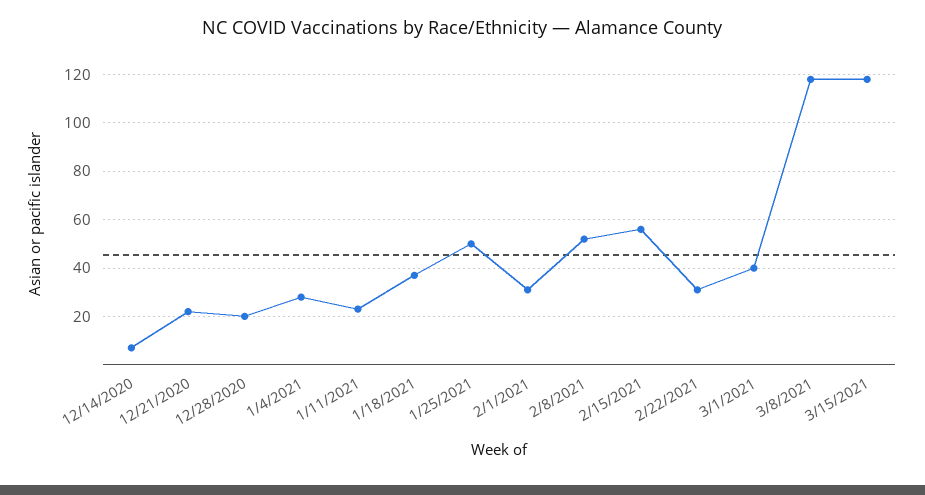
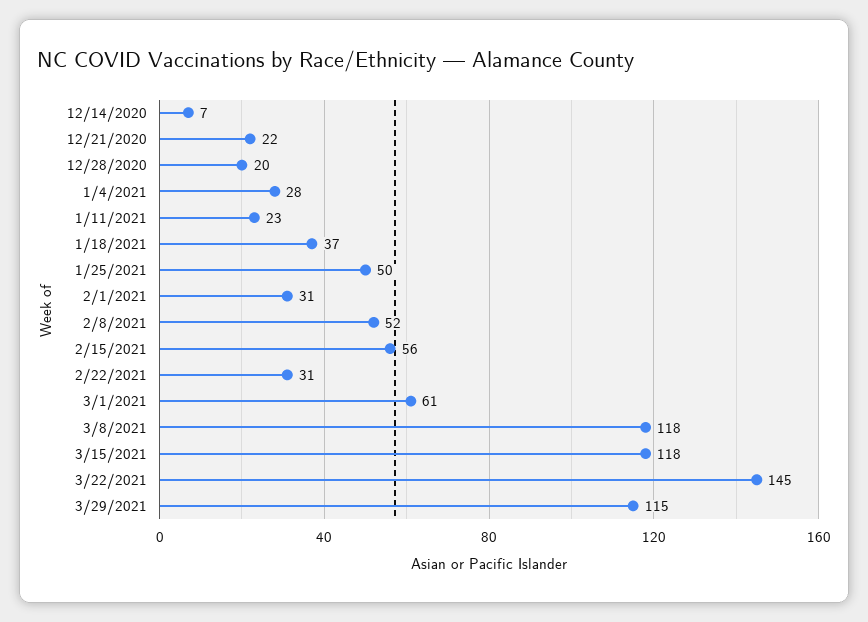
3/1/2021: 40 -> 61
3/22/2021: none -> 145
3/29/2021: none -> 115

